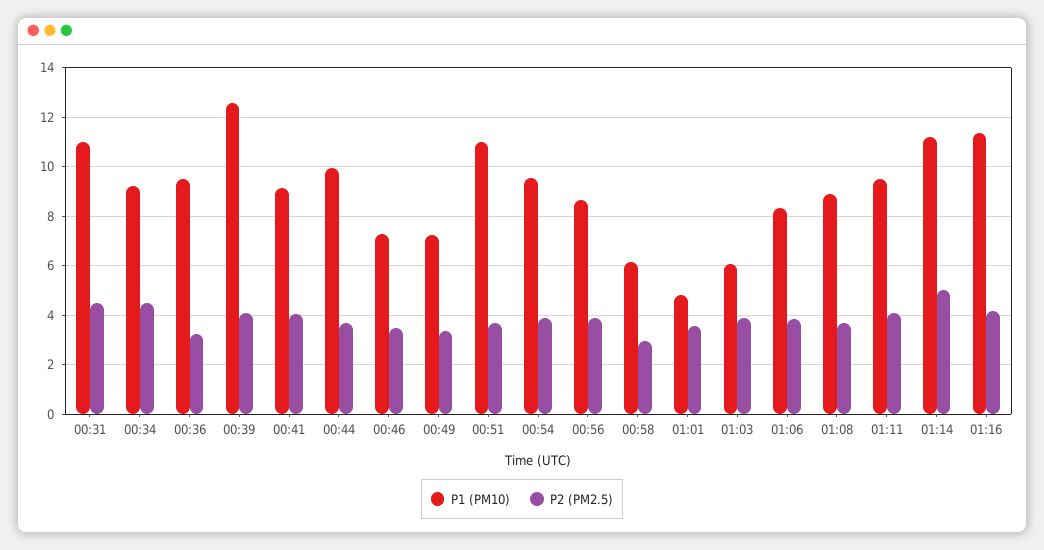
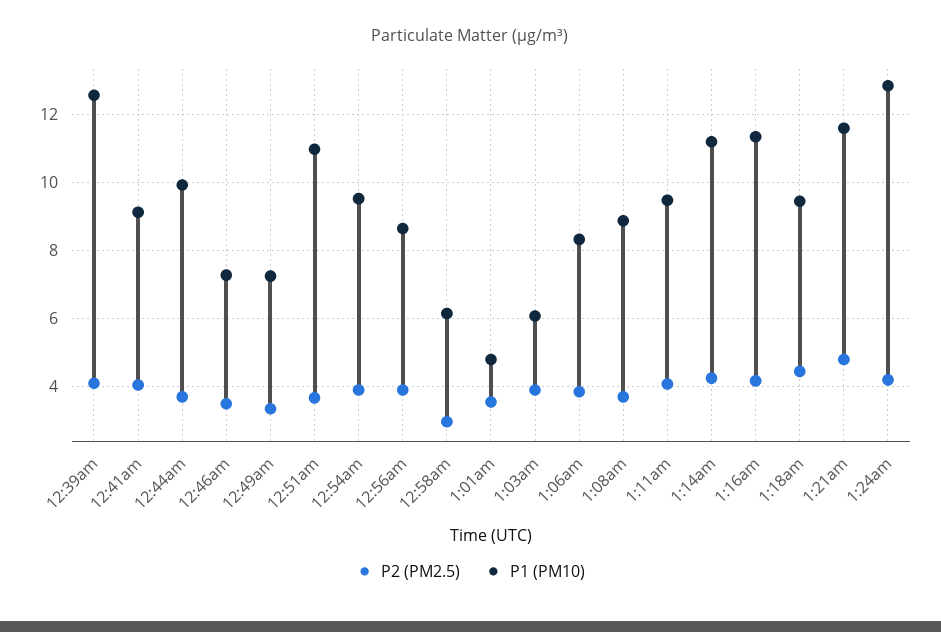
P1 (PM10), 00:31: 11 -> none
P2 (PM2.5), 00:31: 4.5 -> none
P1 (PM10), 00:34: 9.25 -> none
P2 (PM2.5), 00:34: 4.5 -> none
P1 (PM10), 00:36: 9.5 -> none
P2 (PM2.5), 00:36: 3.25 -> none
P2 (PM2.5), 01:14: 5 -> 4.2
P2 (PM2.5), 1:18am: none -> 4.4
P1 (PM10), 1:18am: none -> 9.4
P2 (PM2.5), 1:21am: none -> 4.8
P1 (PM10), 1:21am: none -> 11.6
P2 (PM2.5), 1:24am: none -> 4.2
P1 (PM10), 1:24am: none -> 12.8

